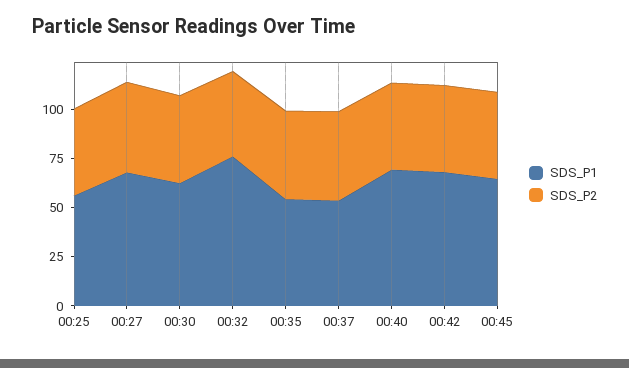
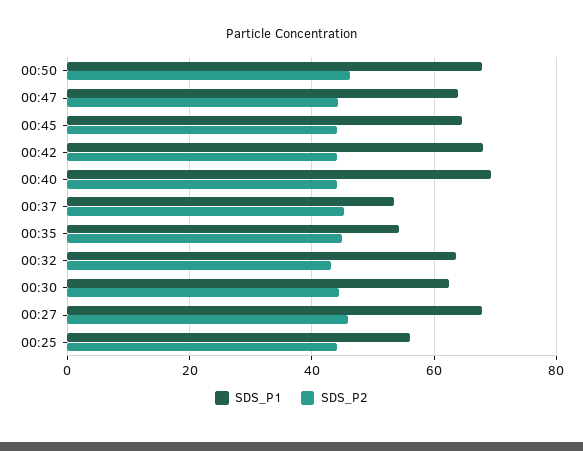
SDS_P1, 00:32: 75 -> 64
SDS_P1, 00:50: none -> 68
SDS_P2, 00:50: none -> 46
SDS_P1, 00:47: none -> 64
SDS_P2, 00:47: none -> 44

